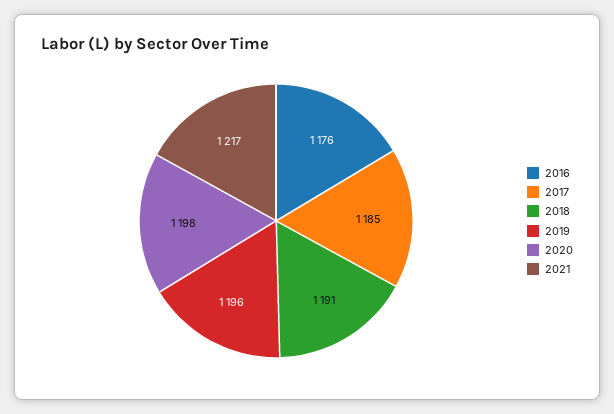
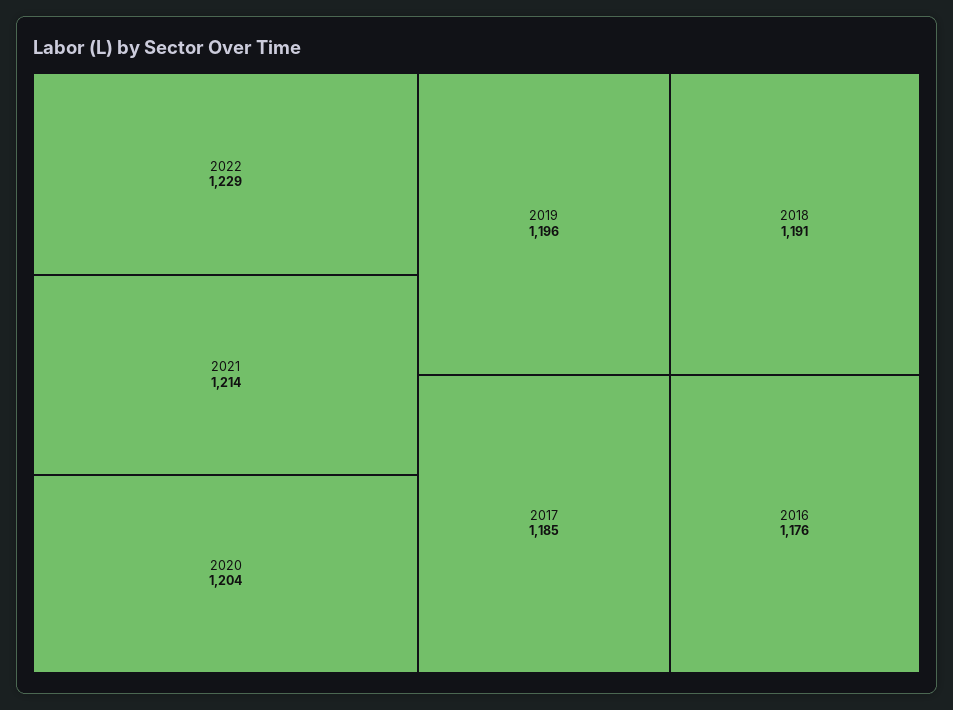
2020: 1198 -> 1204
2021: 1217 -> 1214
2022: none -> 1229

